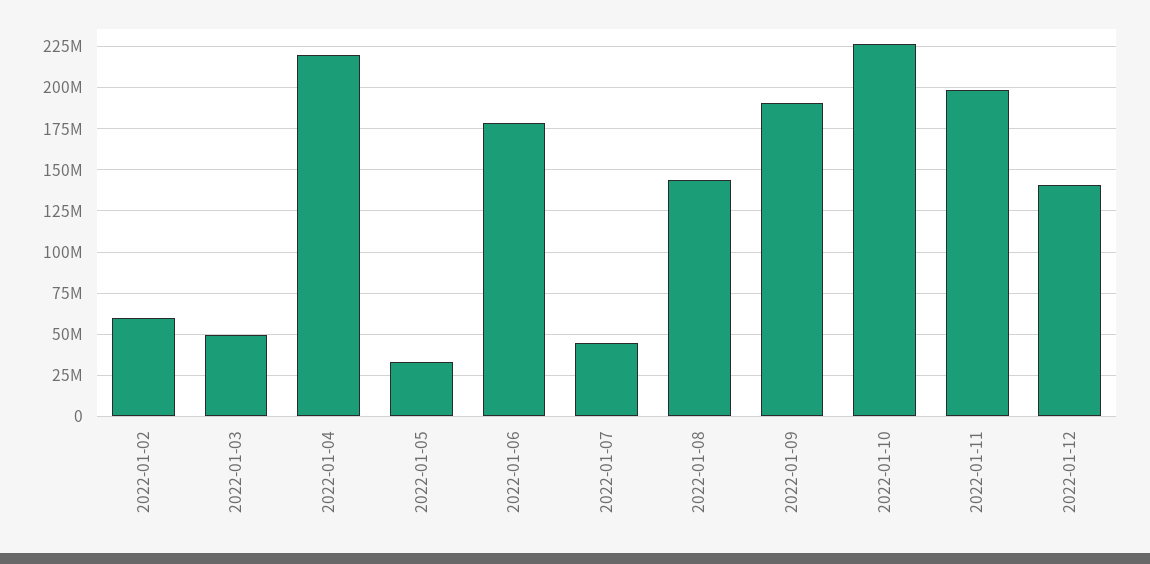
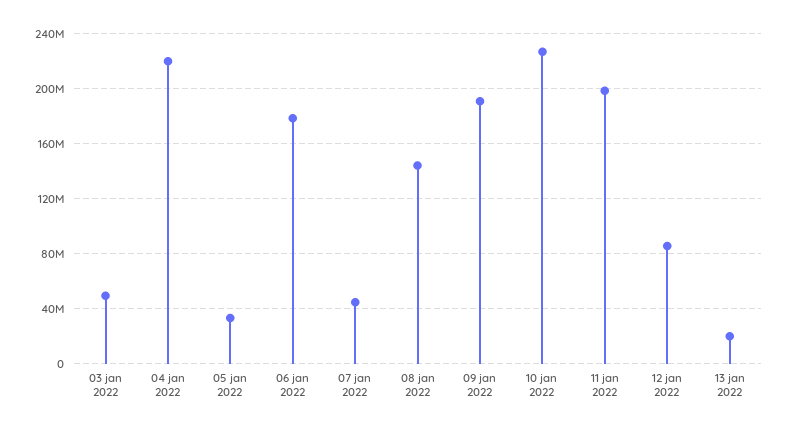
2022-01-02: 60000000 -> none
2022-01-12: 140000000 -> 85000000
13 jan 2022: none -> 20000000

